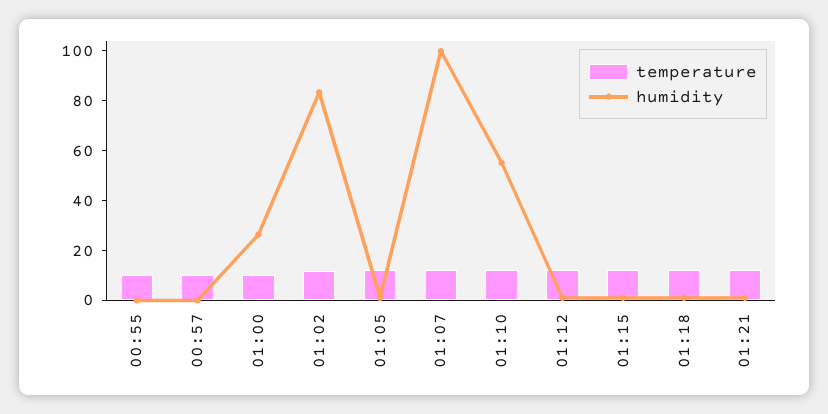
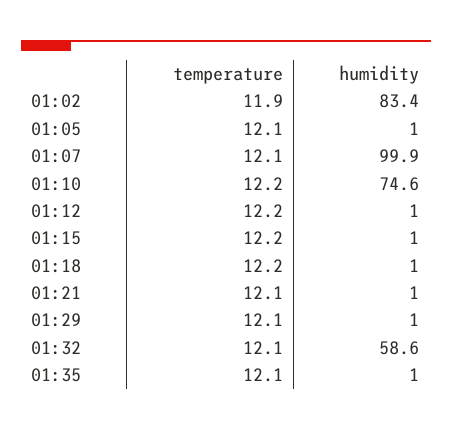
temperature, 00:55: 10 -> none
humidity, 00:55: 0 -> none
temperature, 00:57: 10 -> none
humidity, 00:57: 0 -> none
temperature, 01:00: 10 -> none
humidity, 01:00: 25 -> none
humidity, 01:10: 55 -> 74.6
temperature, 01:29: none -> 12.1
humidity, 01:29: none -> 1
temperature, 01:32: none -> 12.1
humidity, 01:32: none -> 58.6
temperature, 01:35: none -> 12.1
humidity, 01:35: none -> 1

